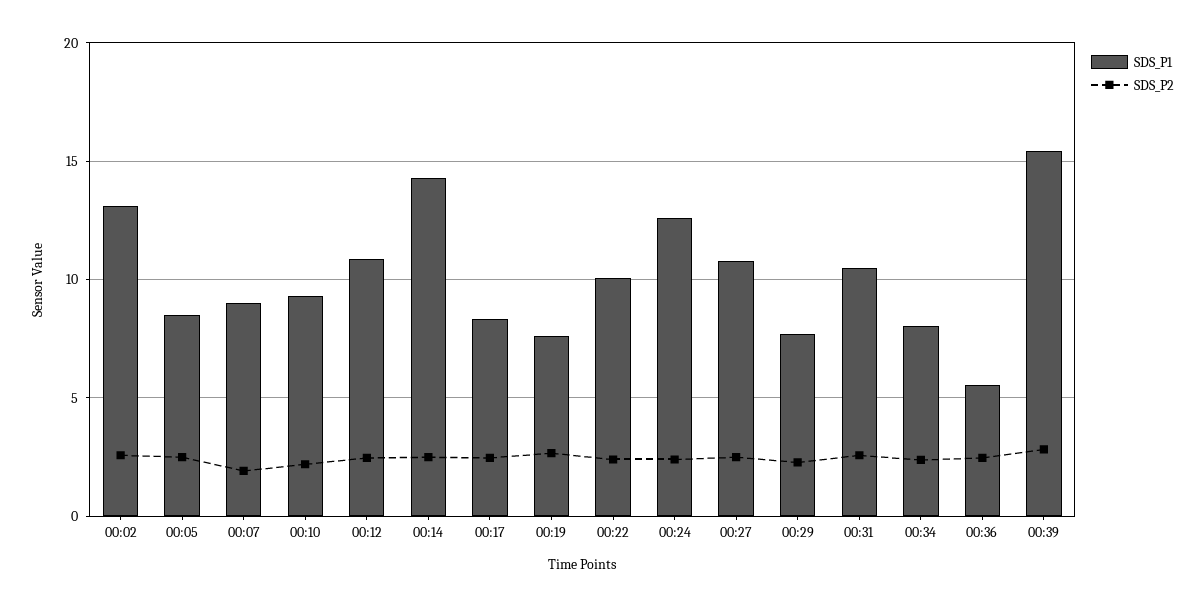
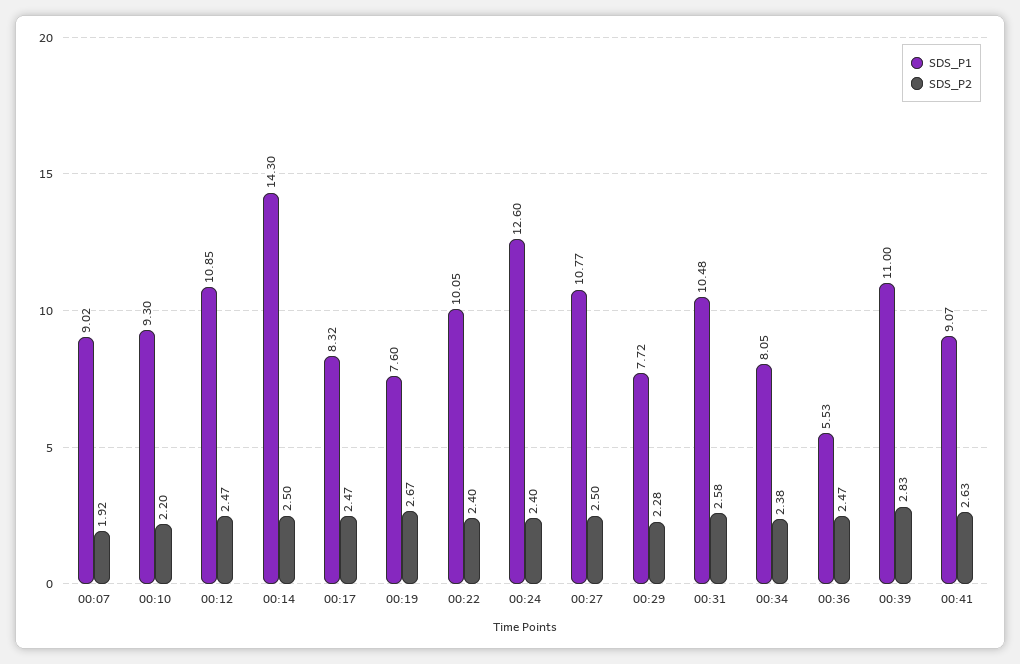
SDS_P1, 00:02: 13 -> none
SDS_P2, 00:02: 2.5 -> none
SDS_P1, 00:05: 8.5 -> none
SDS_P2, 00:05: 2.5 -> none
SDS_P1, 00:39: 15.5 -> 11
SDS_P1, 00:41: none -> 9.07
SDS_P2, 00:41: none -> 2.63

